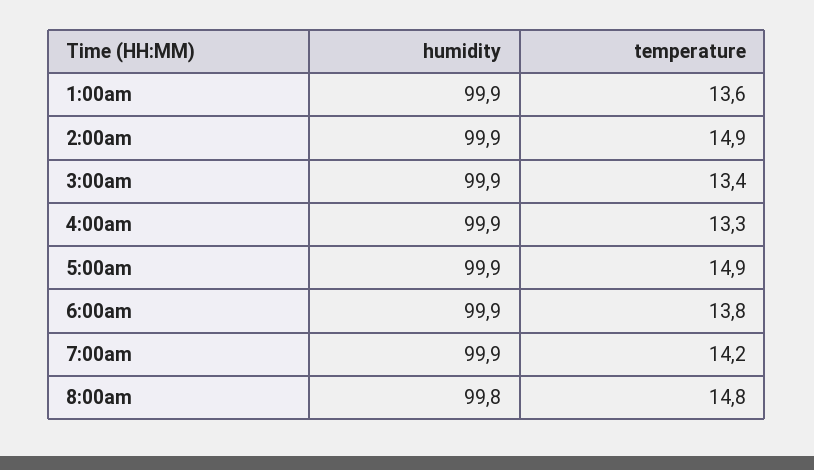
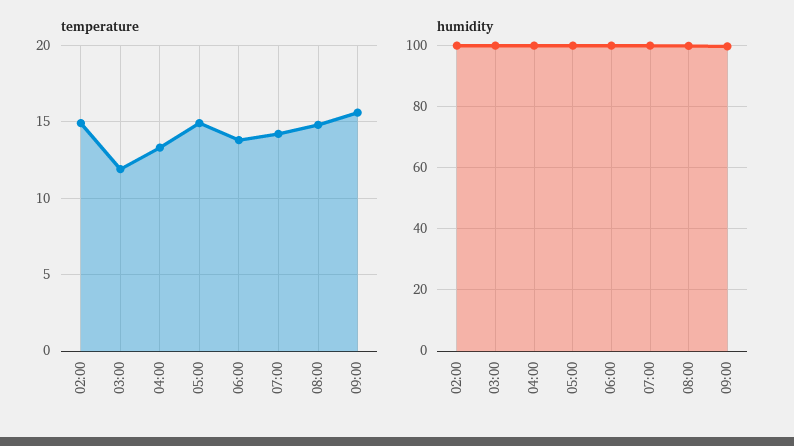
humidity, 1:00am: 99.9 -> none
temperature, 1:00am: 13.6 -> none
temperature, 3:00am: 13.4 -> 12
temperature, 09:00: none -> 15.5
humidity, 09:00: none -> 100

